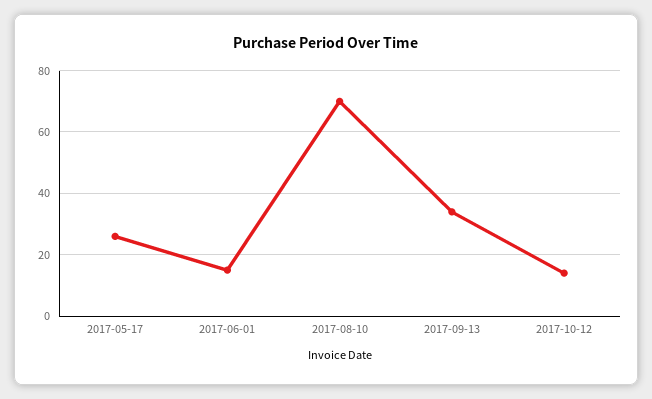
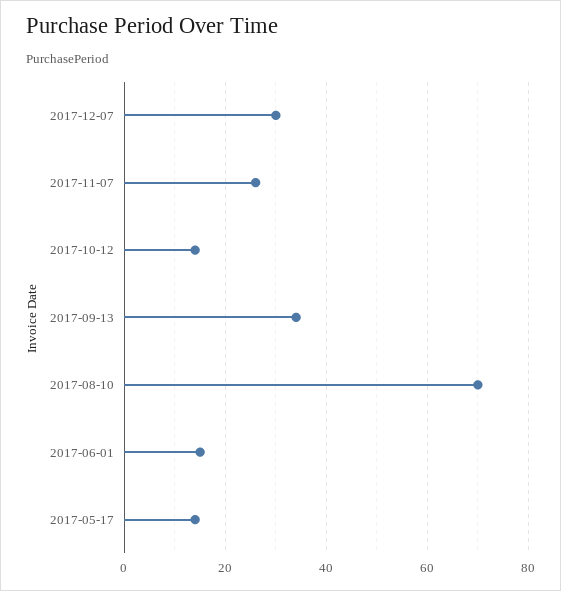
2017-05-17: 25 -> 15
2017-12-07: none -> 30
2017-11-07: none -> 25

